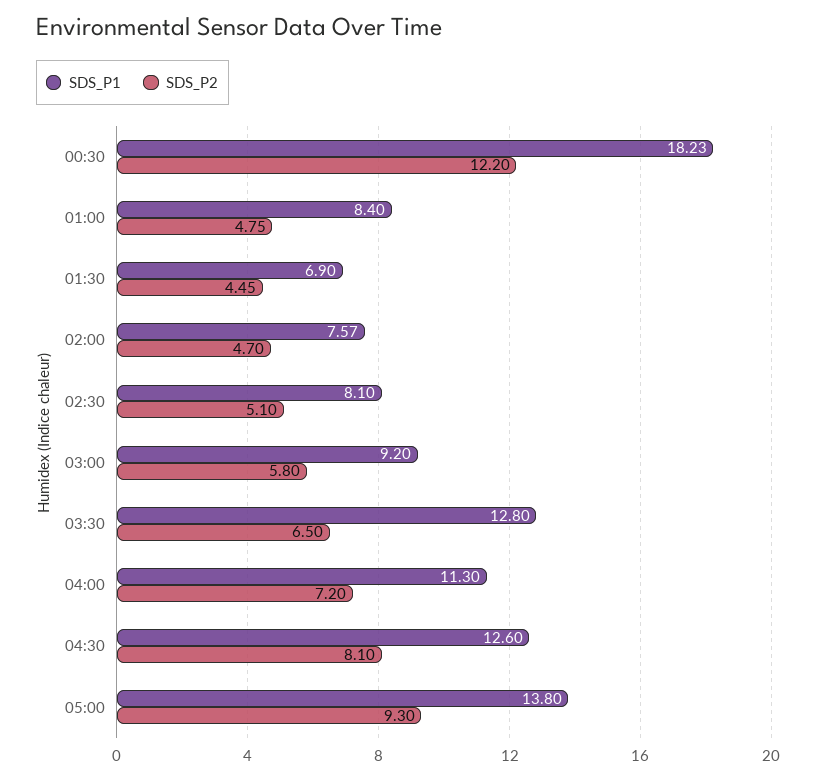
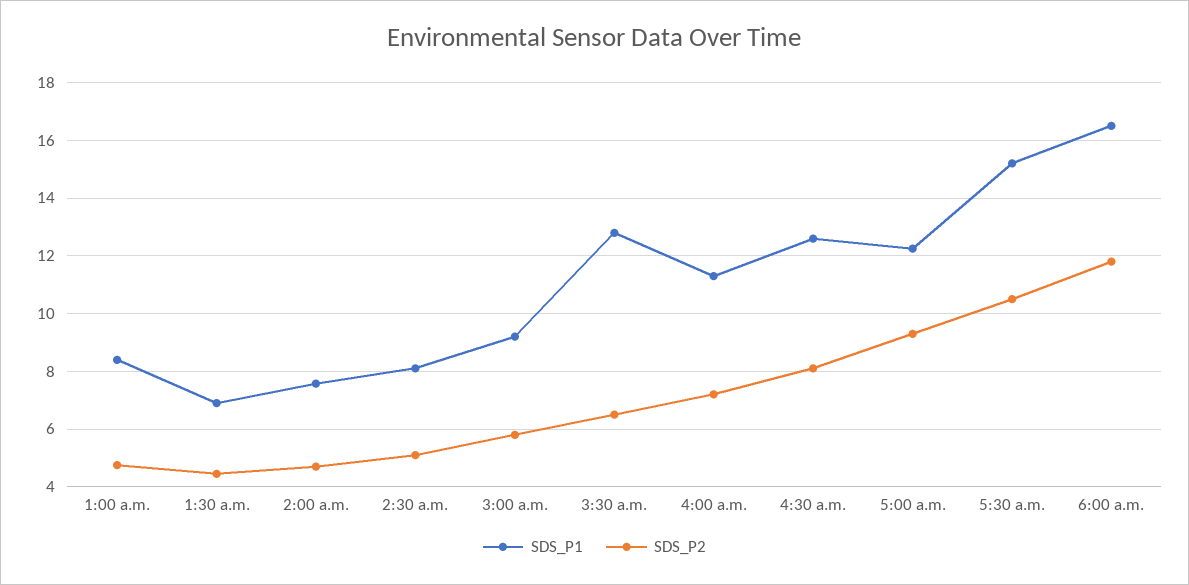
SDS_P1, 00:30: 18.23 -> none
SDS_P2, 00:30: 12.2 -> none
SDS_P1, 05:00: 13.8 -> 12.25
SDS_P1, 5:30 a.m.: none -> 15.25
SDS_P2, 5:30 a.m.: none -> 10.5
SDS_P1, 6:00 a.m.: none -> 16.5
SDS_P2, 6:00 a.m.: none -> 11.75

